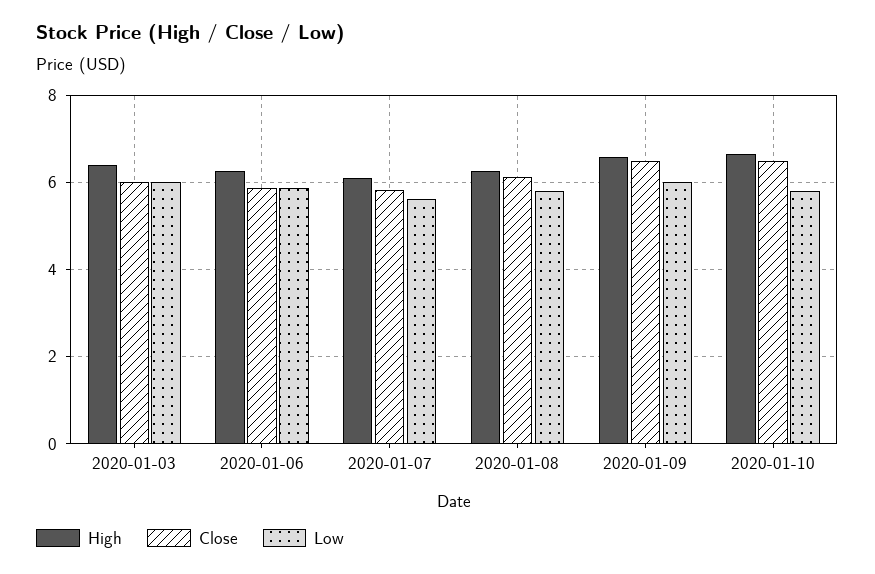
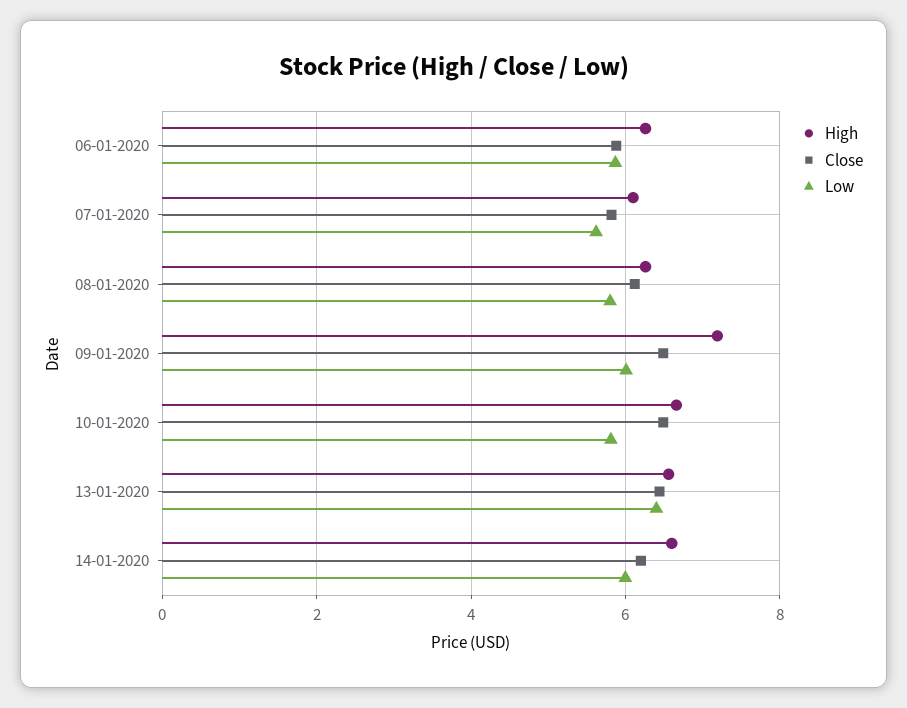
High, 2020-01-03: 6.4 -> none
Close, 2020-01-03: 6 -> none
Low, 2020-01-03: 6 -> none
High, 2020-01-09: 6.6 -> 7.2
High, 13-01-2020: none -> 6.6
Close, 13-01-2020: none -> 6.4
Low, 13-01-2020: none -> 6.4
High, 14-01-2020: none -> 6.6
Close, 14-01-2020: none -> 6.2
Low, 14-01-2020: none -> 6

